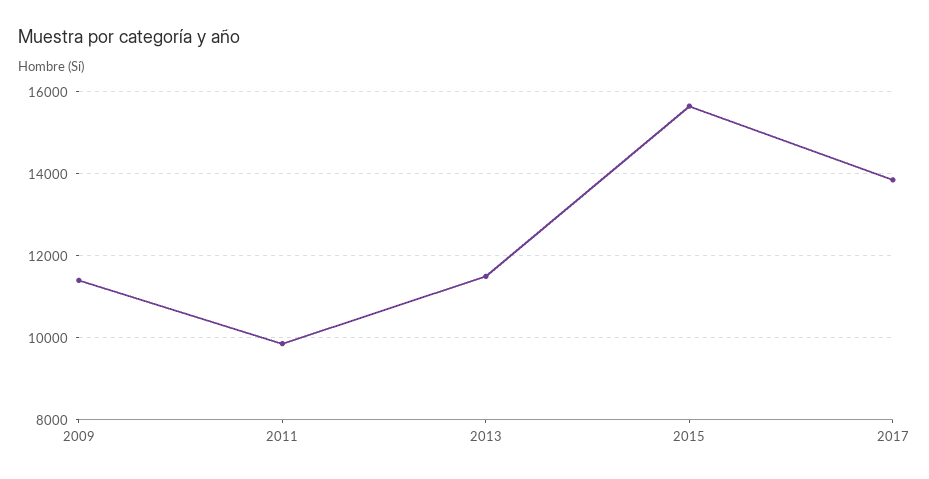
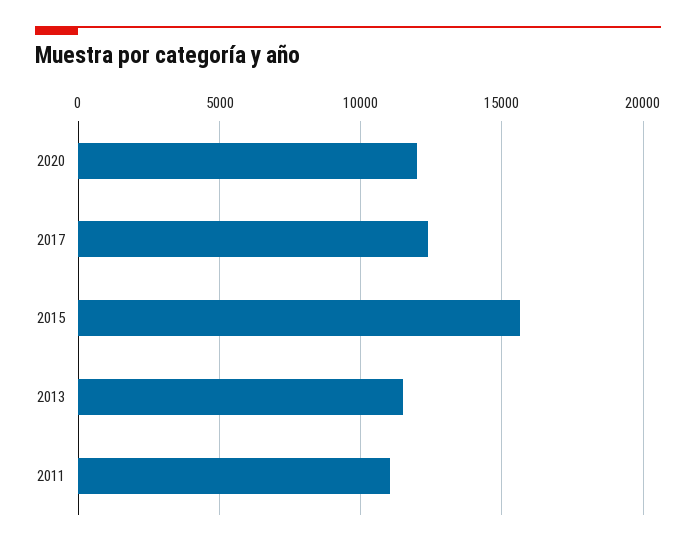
2009: 11400 -> none
2011: 9800 -> 11000
2017: 13800 -> 12500
2020: none -> 12000

